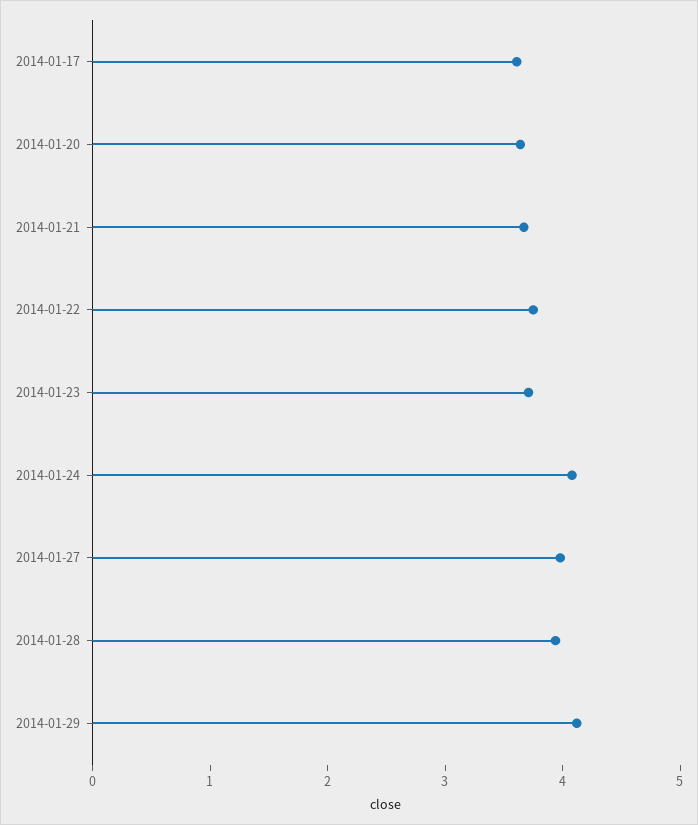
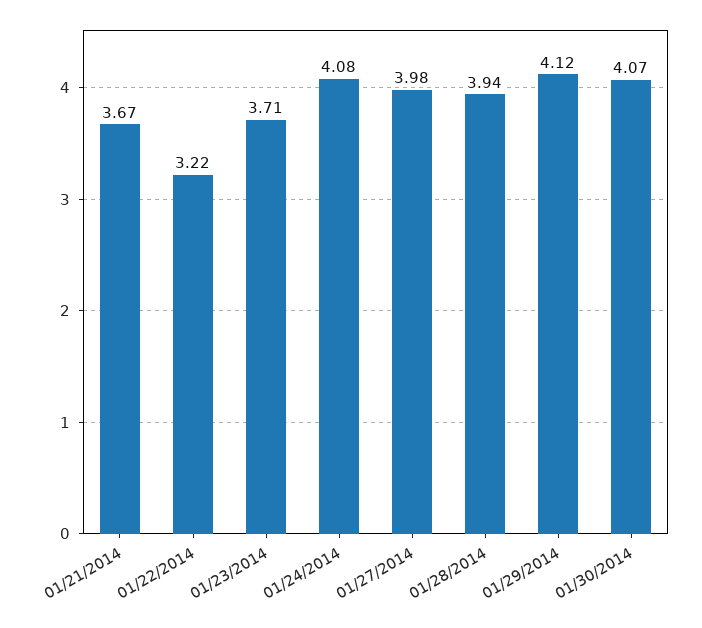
2014-01-17: 3.6 -> none
2014-01-20: 3.6 -> none
2014-01-22: 3.8 -> 3.22
01/30/2014: none -> 4.07

